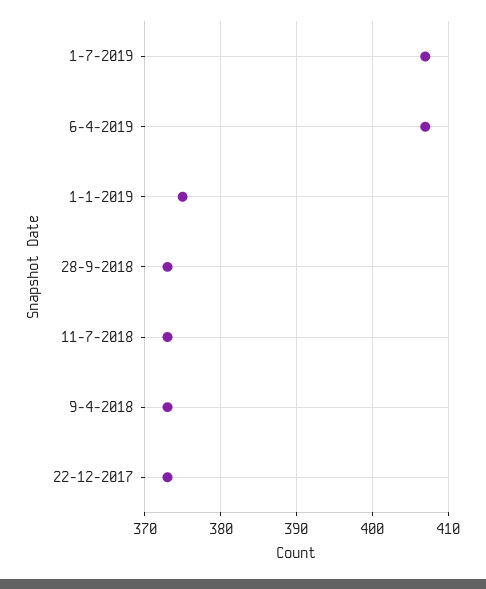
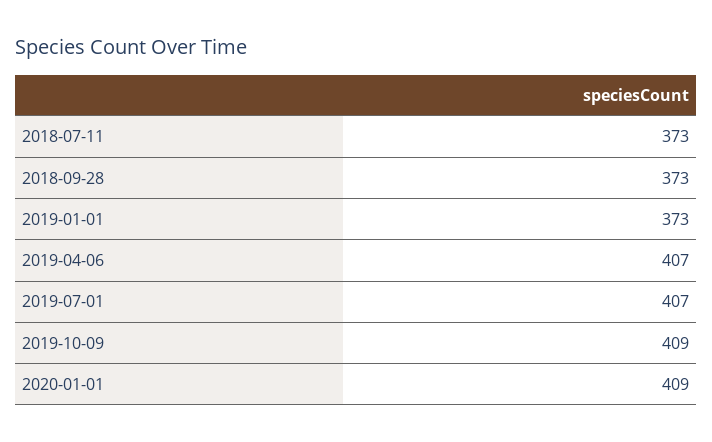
1-1-2019: 375 -> 373
9-4-2018: 373 -> none
22-12-2017: 373 -> none
2019-10-09: none -> 409
2020-01-01: none -> 409

